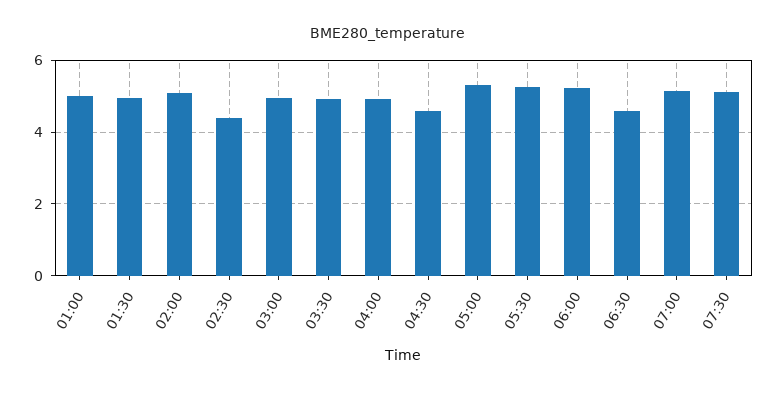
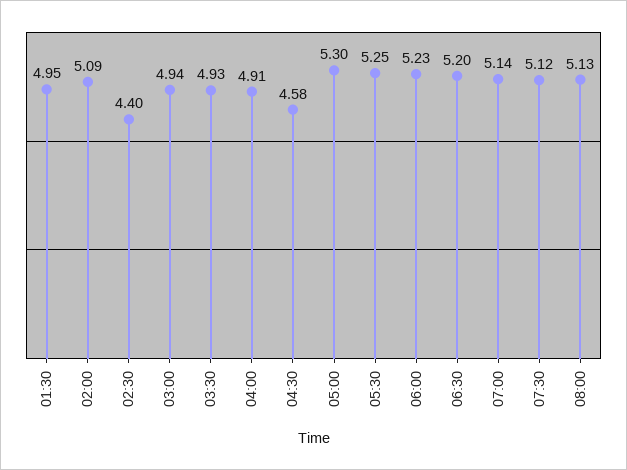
01:00: 5 -> none
06:30: 4.6 -> 5.2
08:00: none -> 5.13

